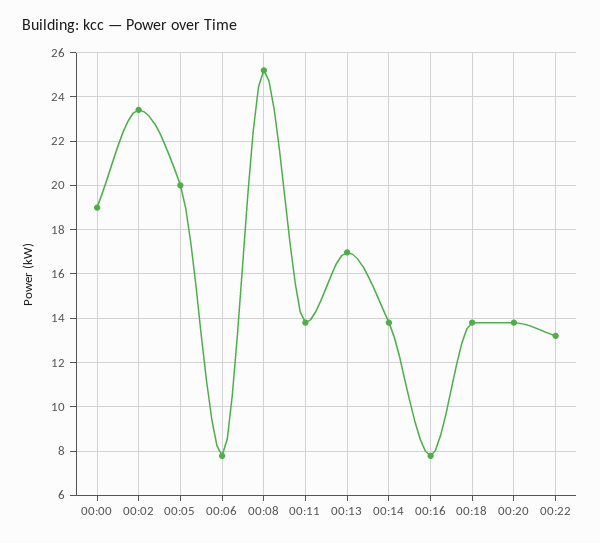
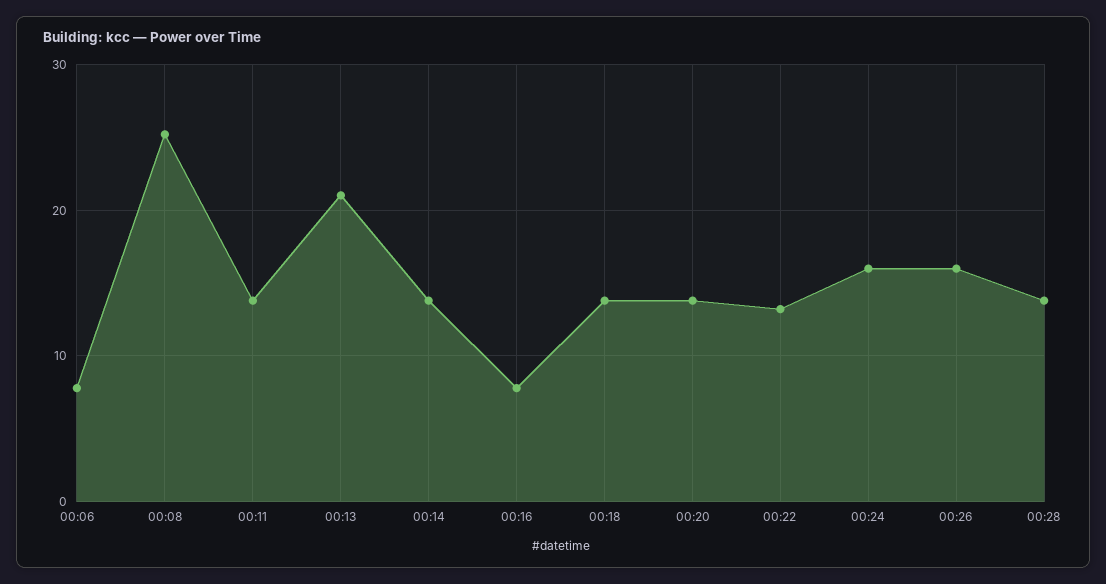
00:00: 19 -> none
00:02: 23.5 -> none
00:05: 20 -> none
00:13: 17 -> 21
00:24: none -> 16
00:26: none -> 16
00:28: none -> 14

